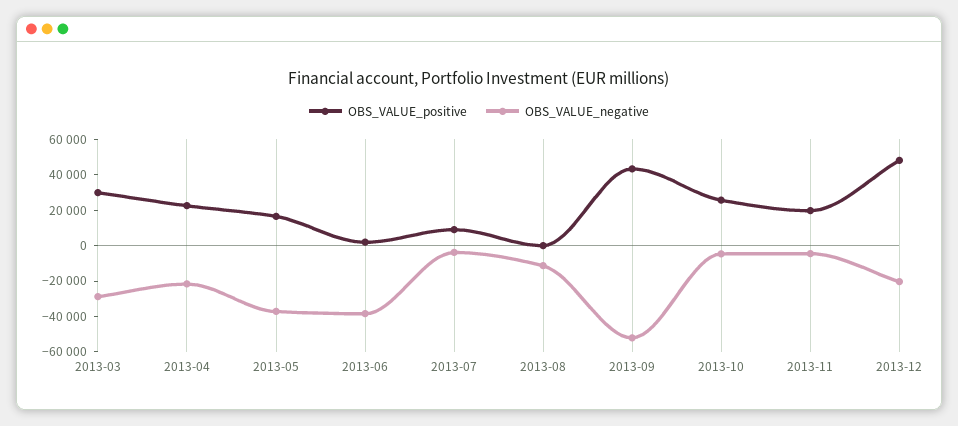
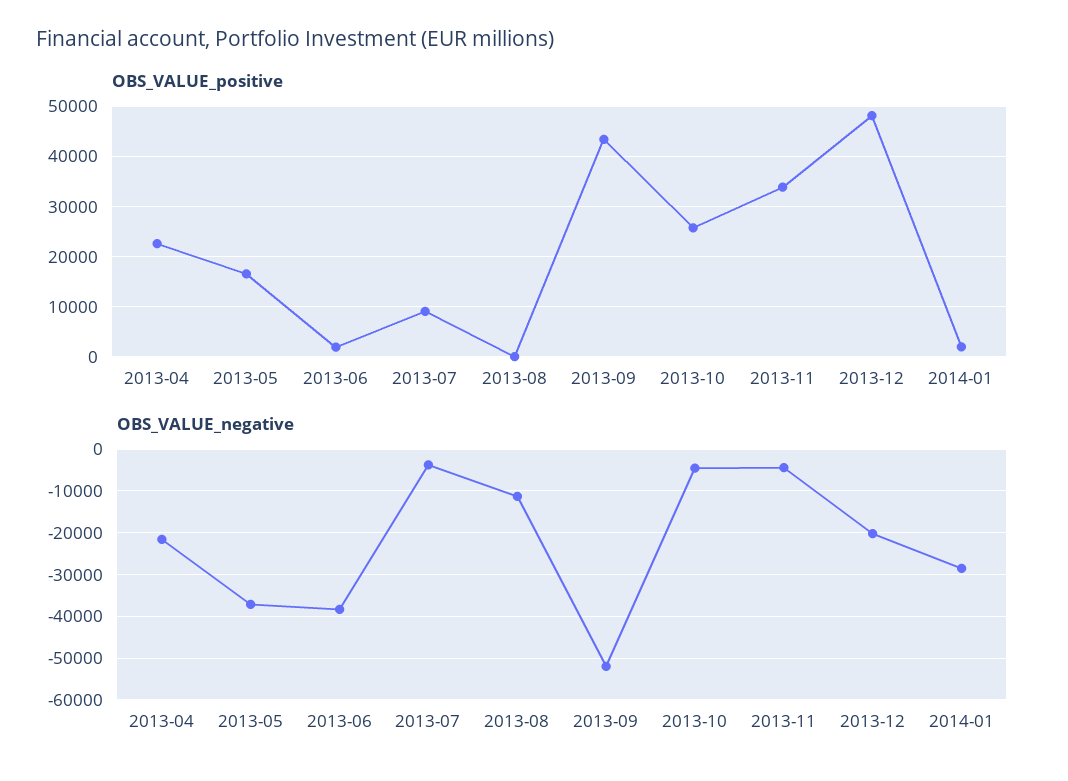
OBS_VALUE_positive, 2013-03: 30000 -> none
OBS_VALUE_negative, 2013-03: -30000 -> none
OBS_VALUE_positive, 2013-11: 20000 -> 34000
OBS_VALUE_positive, 2014-01: none -> 2000
OBS_VALUE_negative, 2014-01: none -> -28000

